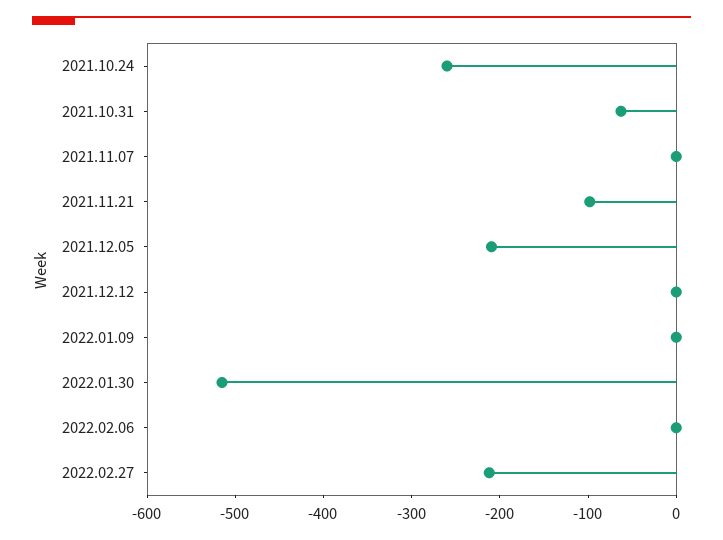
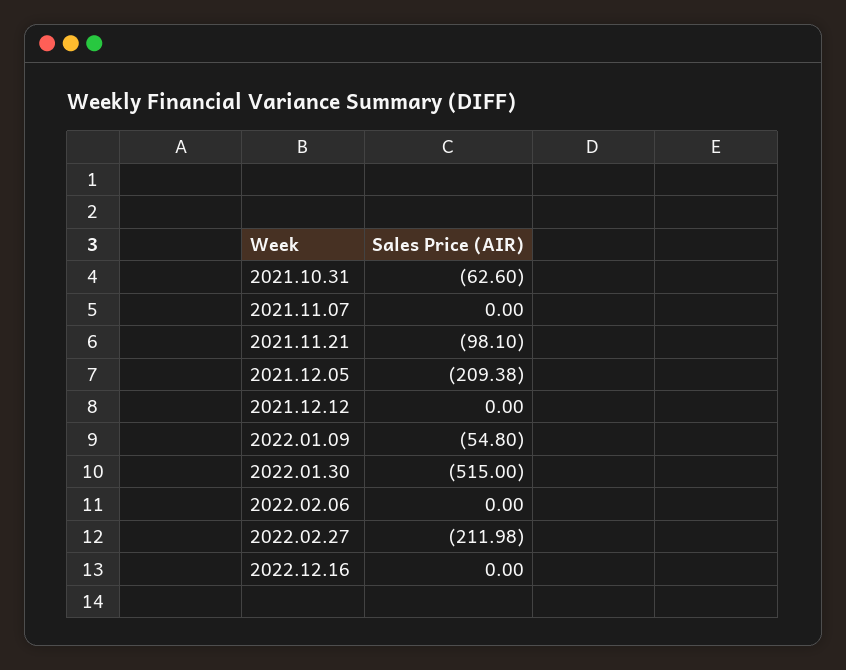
2021.10.24: -260 -> none
2022.01.09: 0 -> -54.8
2022.12.16: none -> 0

